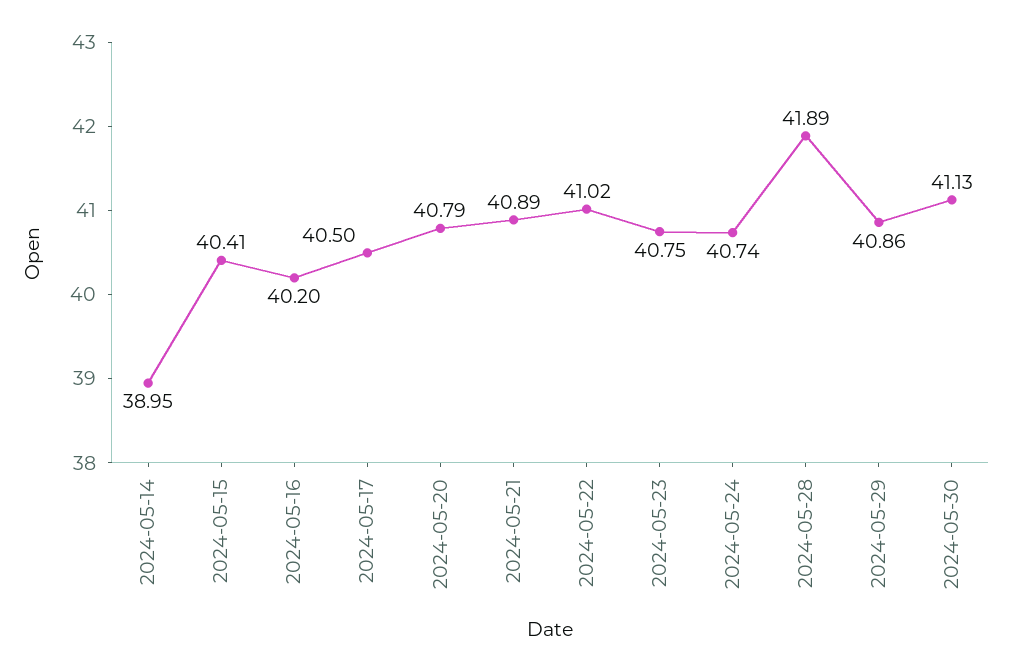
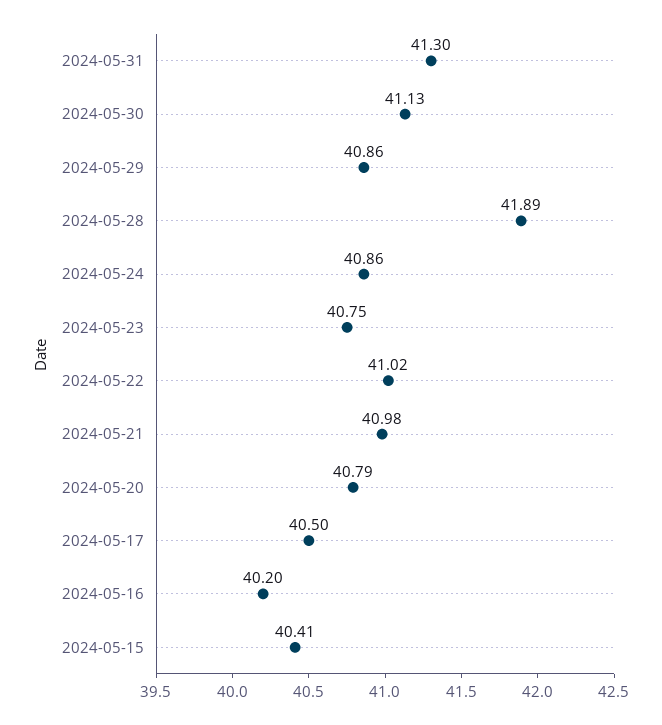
2024-05-14: 38.95 -> none
2024-05-21: 40.89 -> 40.98
2024-05-24: 40.74 -> 40.86
2024-05-31: none -> 41.3

